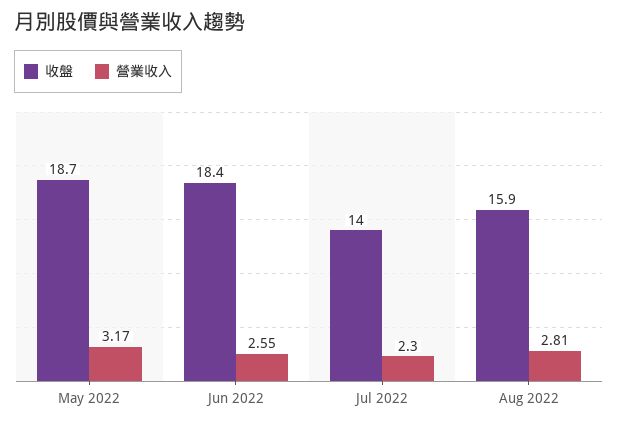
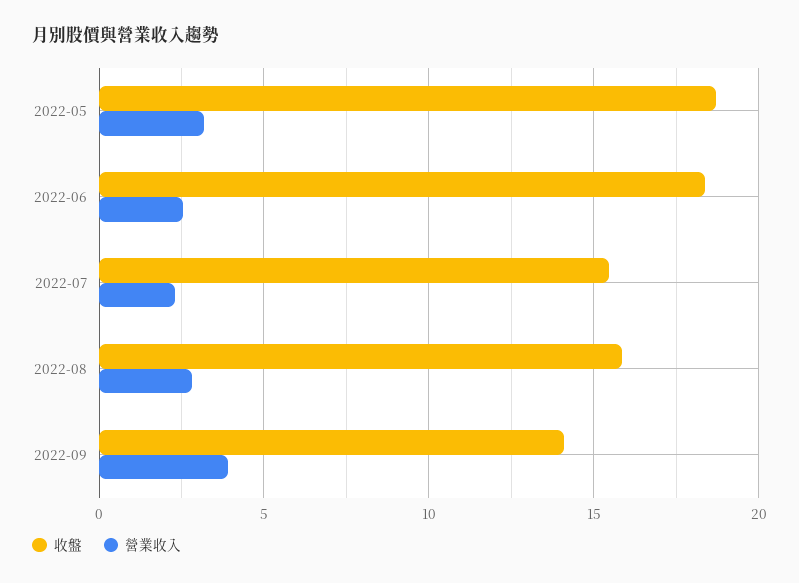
收盤, Jul 2022: 14 -> 15.5
收盤, 2022-09: none -> 14
營業收入, 2022-09: none -> 4

